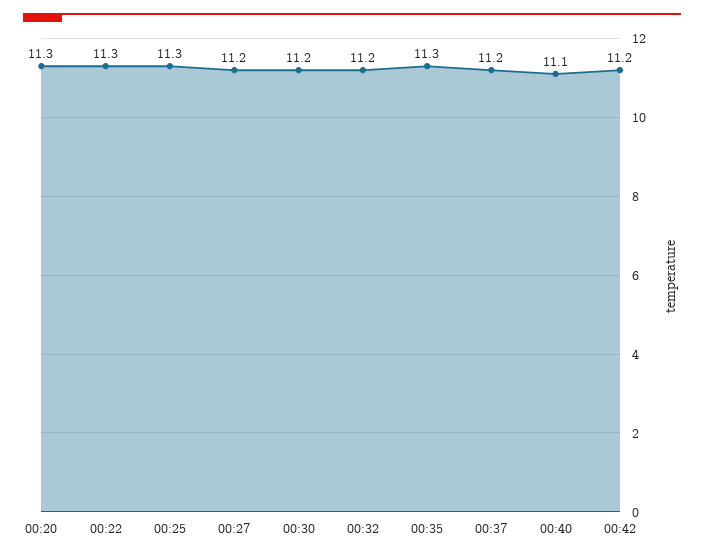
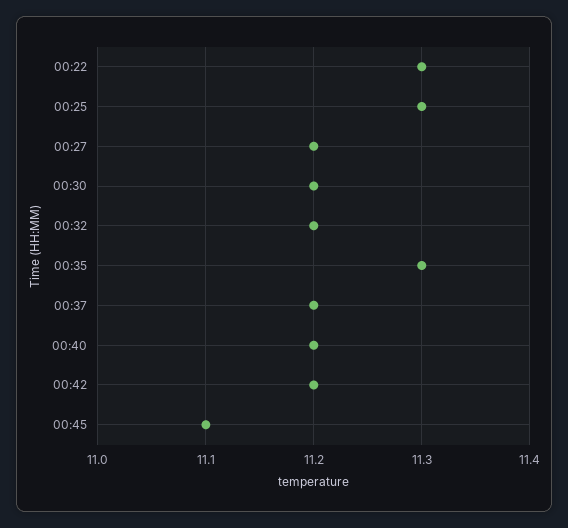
00:20: 11.3 -> none
00:40: 11.1 -> 11.2
00:45: none -> 11.1

